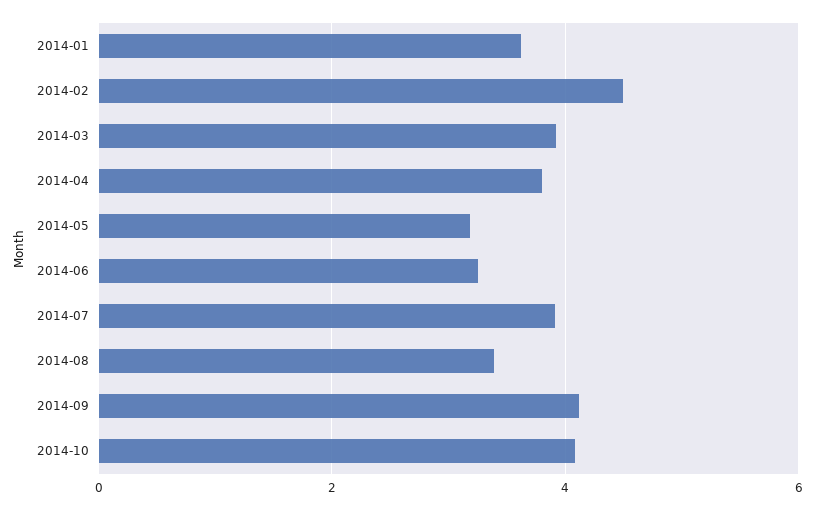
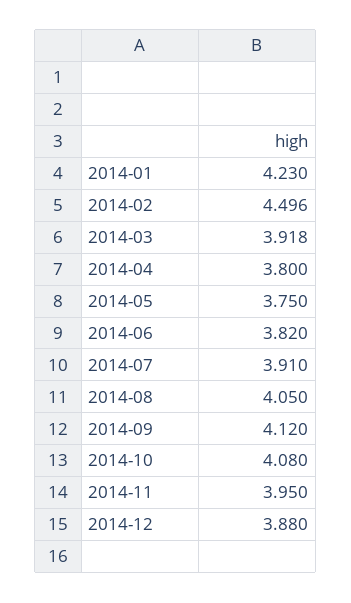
2014-01: 3.6 -> 4.23
2014-05: 3.2 -> 3.75
2014-06: 3.2 -> 3.82
2014-08: 3.4 -> 4.05
2014-11: none -> 3.95
2014-12: none -> 3.88

